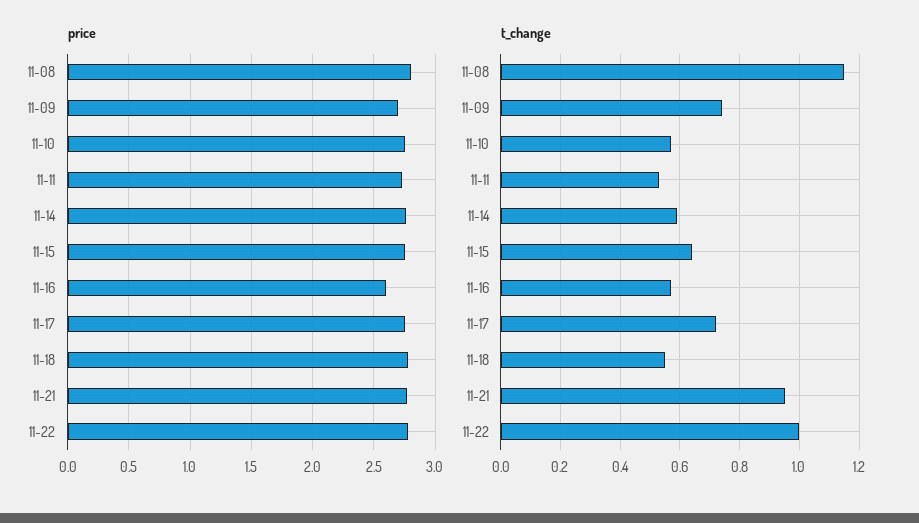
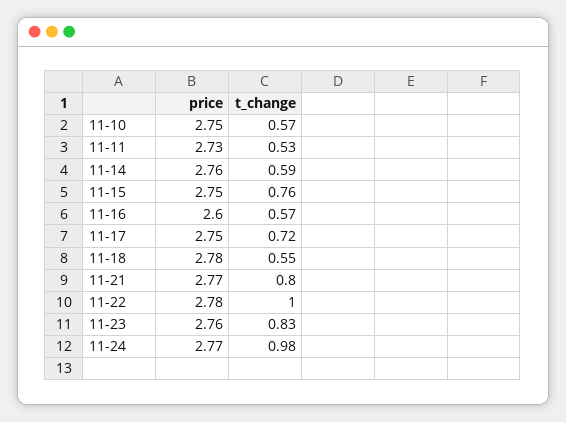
price, 11-08: 2.8 -> none
price, 11-09: 2.7 -> none
t_change, 11-08: 1.15 -> none
t_change, 11-09: 0.75 -> none
t_change, 11-15: 0.65 -> 0.76
t_change, 11-21: 0.95 -> 0.8
price, 11-23: none -> 2.76
t_change, 11-23: none -> 0.83
price, 11-24: none -> 2.77
t_change, 11-24: none -> 0.98

